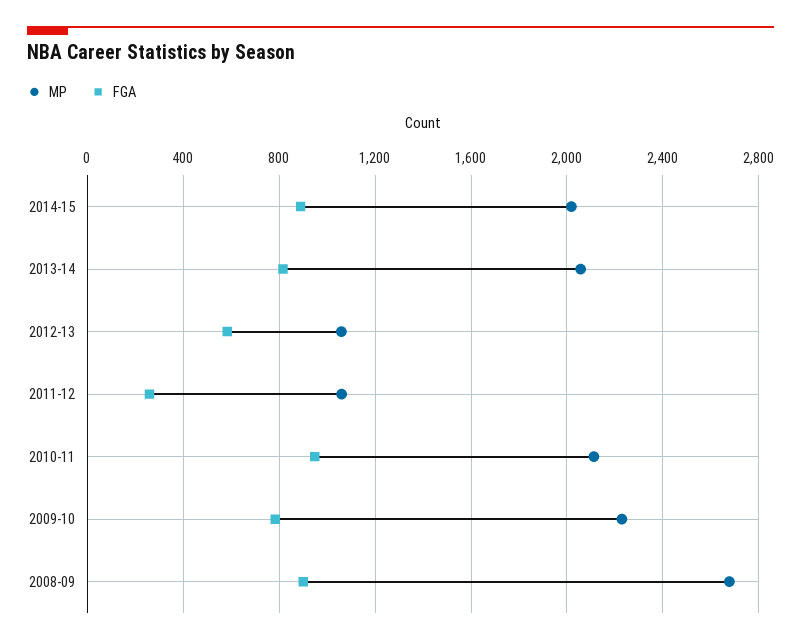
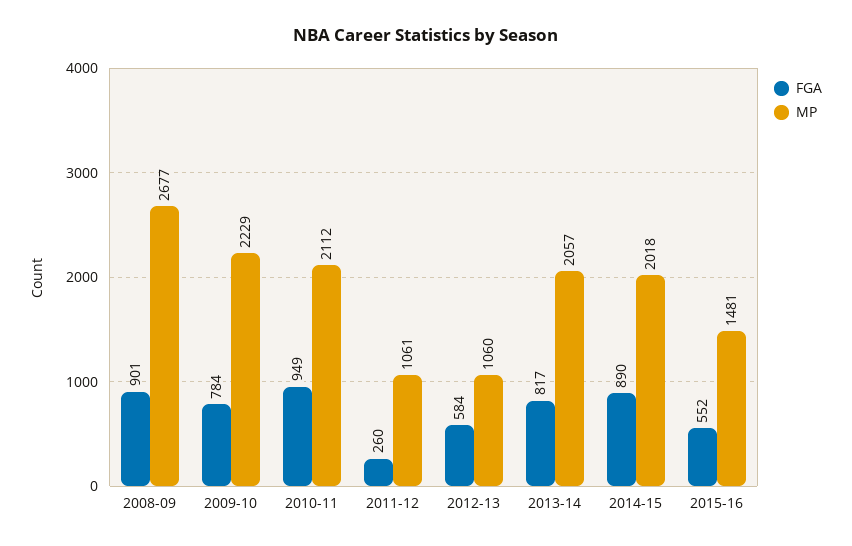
FGA, 2015-16: none -> 552
MP, 2015-16: none -> 1481

